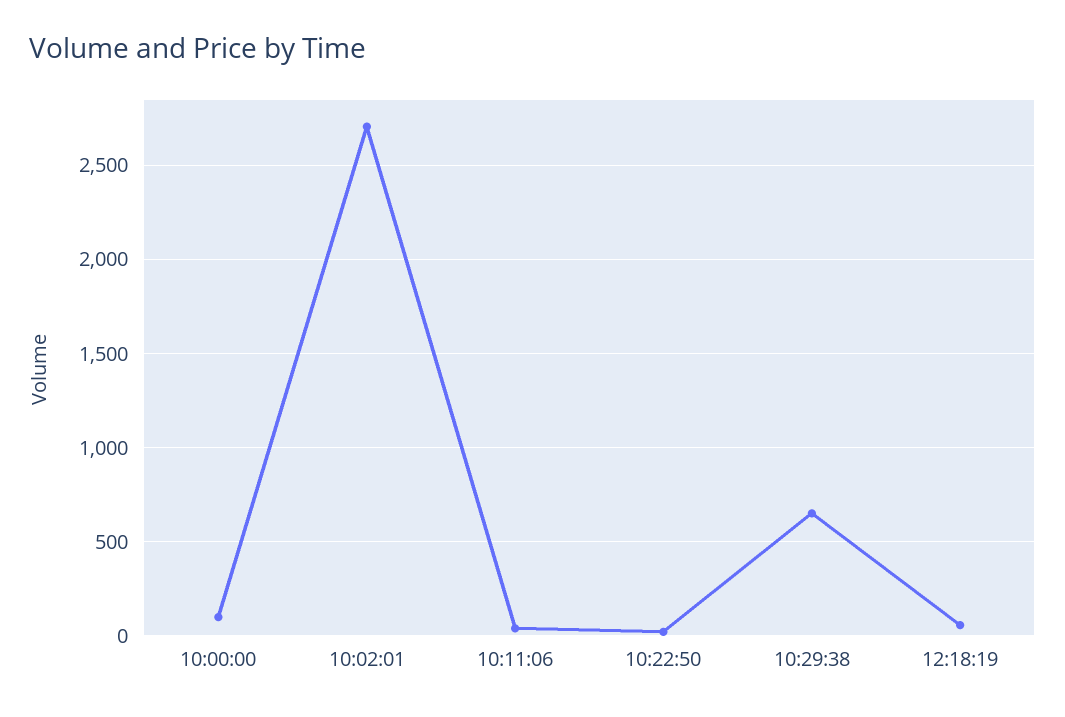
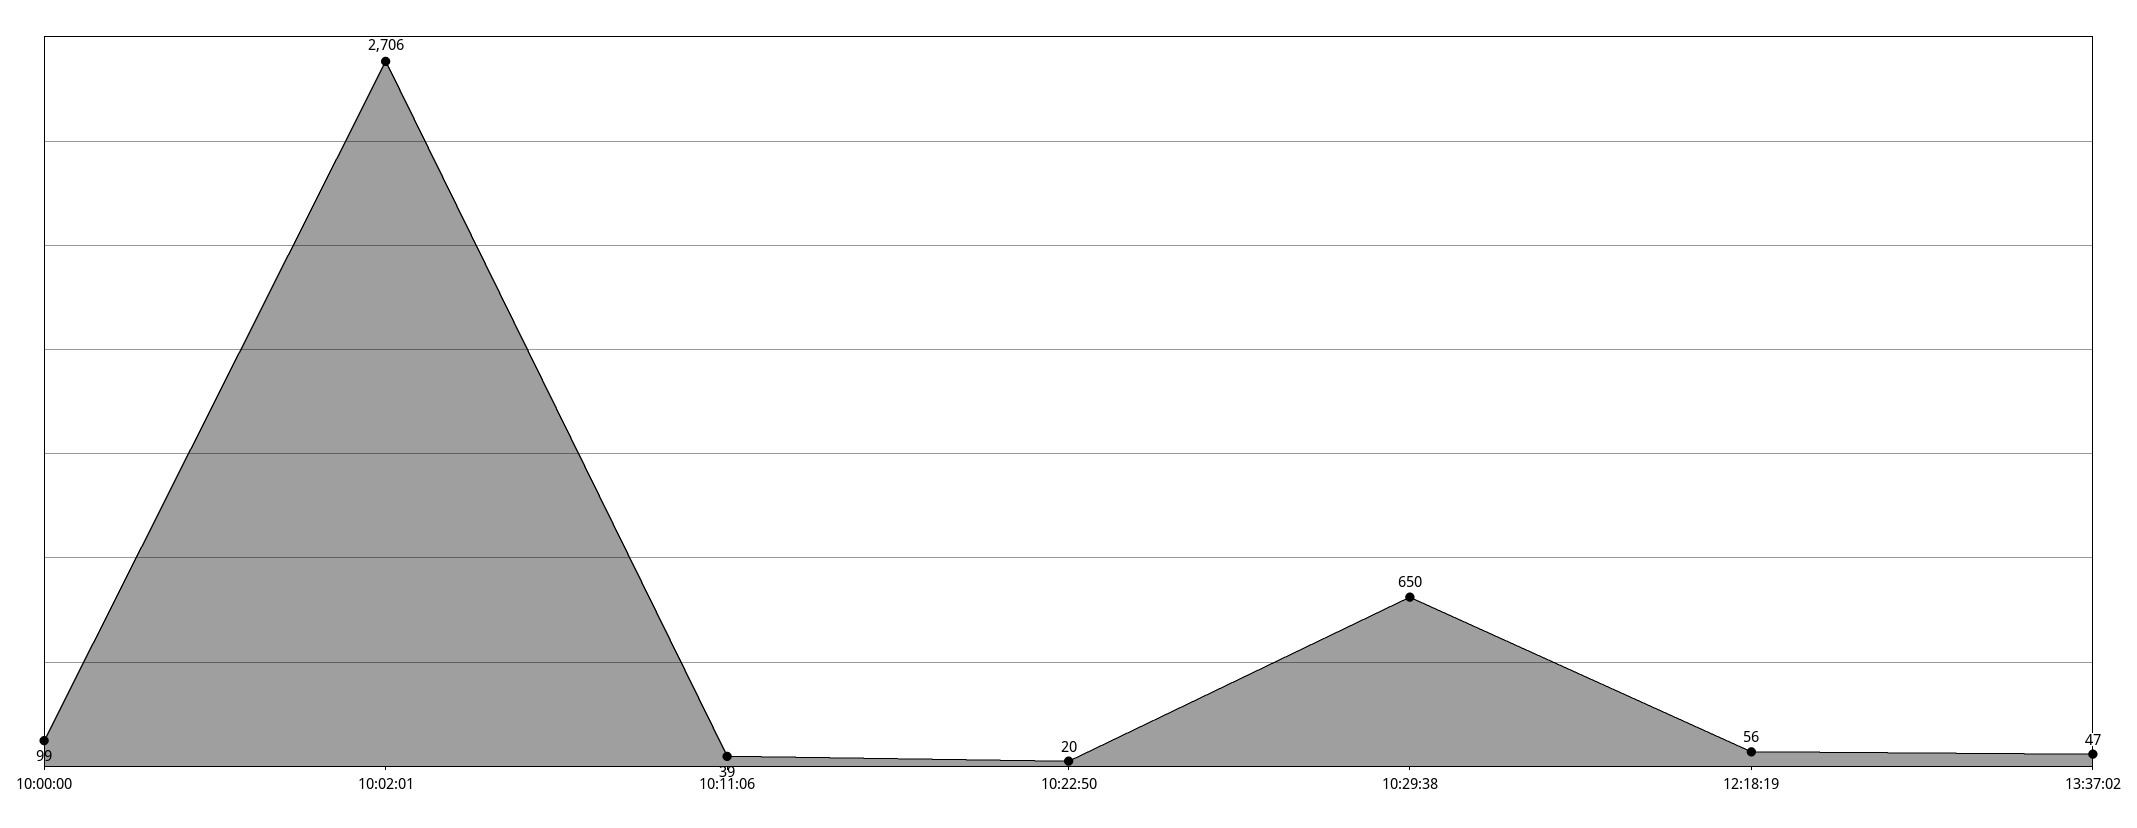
13:37:02: none -> 47

